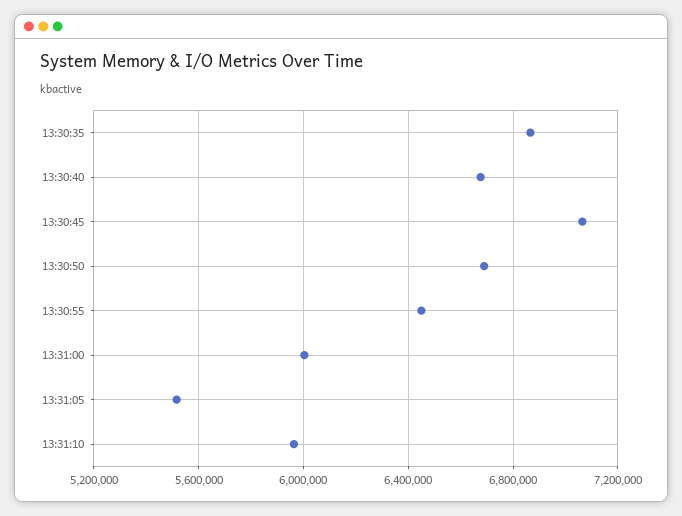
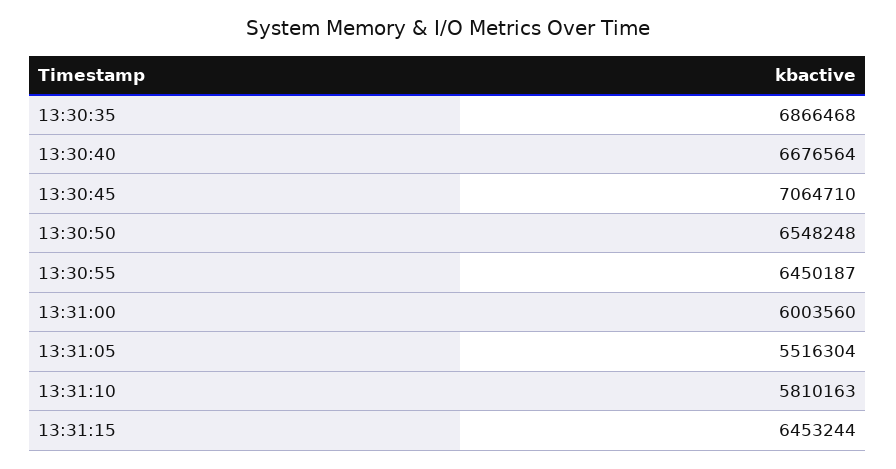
13:30:50: 6700000 -> 6548248
13:31:10: 5950000 -> 5810163
13:31:15: none -> 6453244

